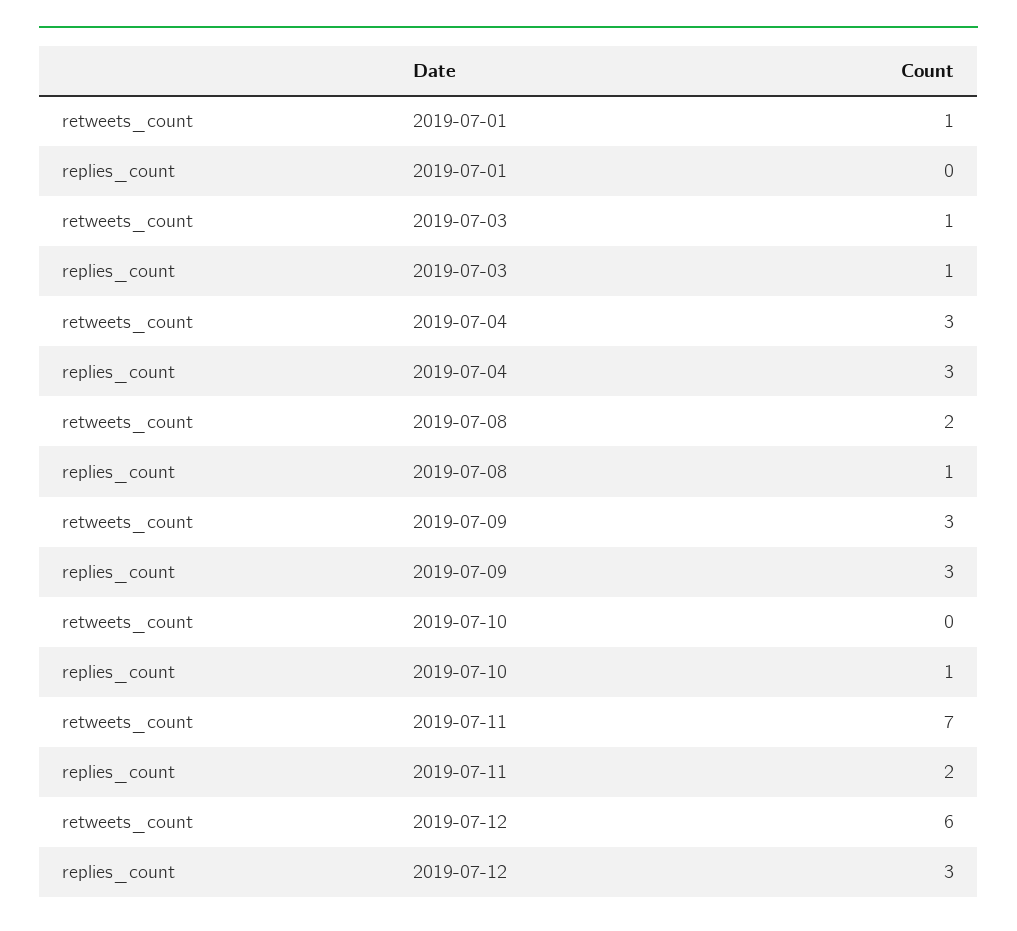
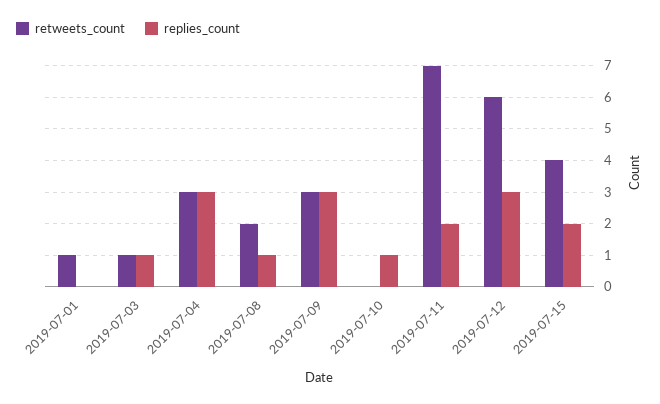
retweets_count, 2019-07-15: none -> 4
replies_count, 2019-07-15: none -> 2

